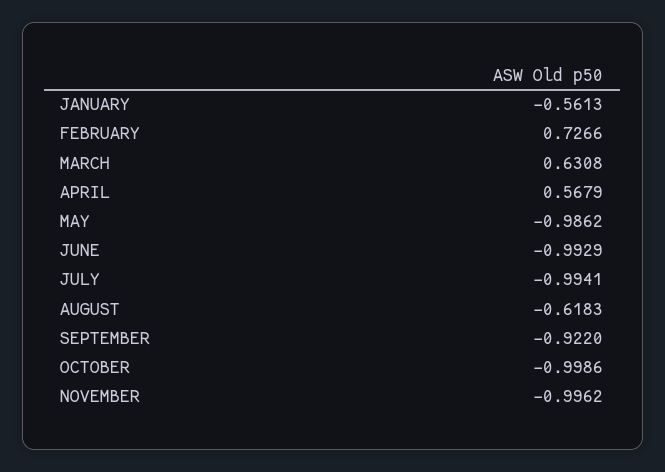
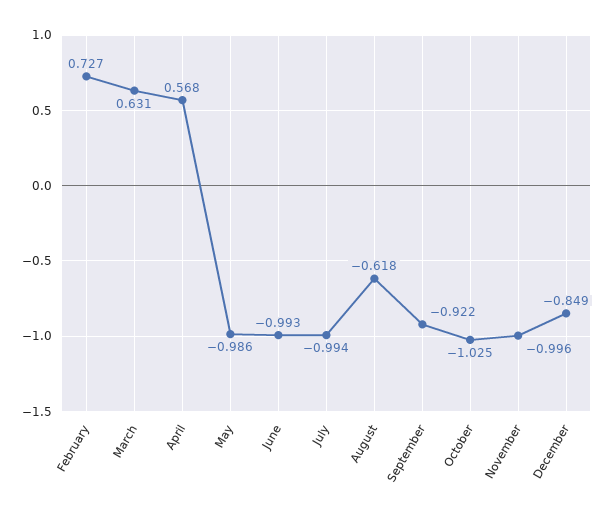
JANUARY: -0.5613 -> none
OCTOBER: -0.9986 -> -1.025
December: none -> -0.849

